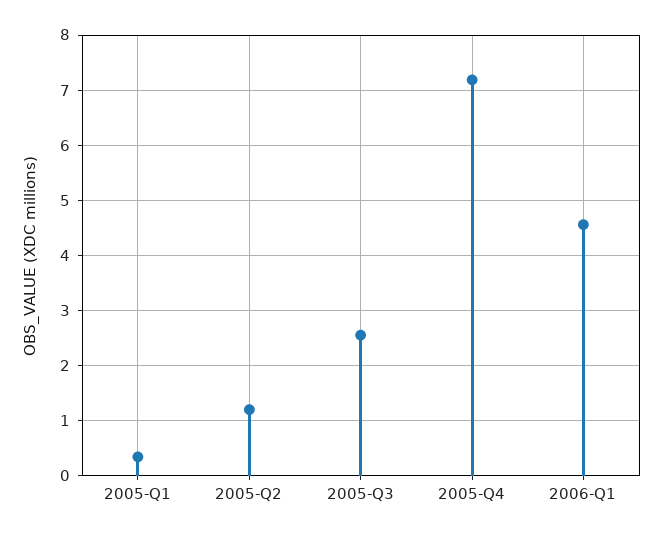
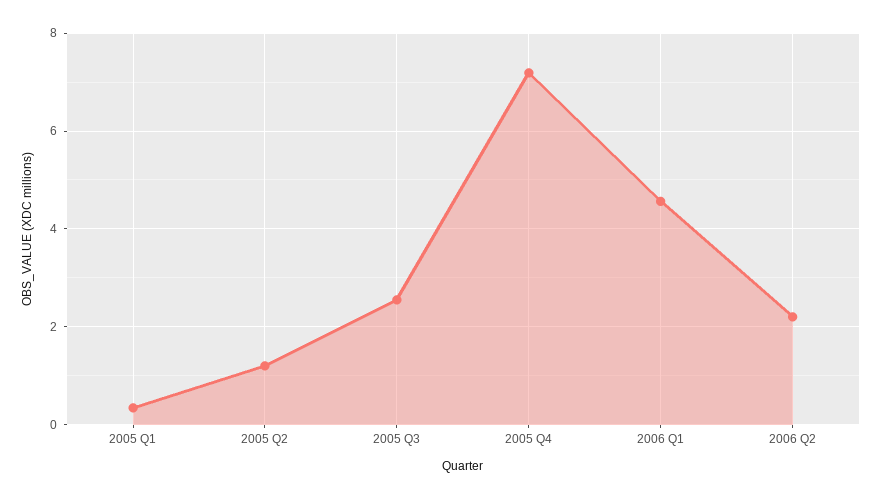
2006 Q2: none -> 2.2

